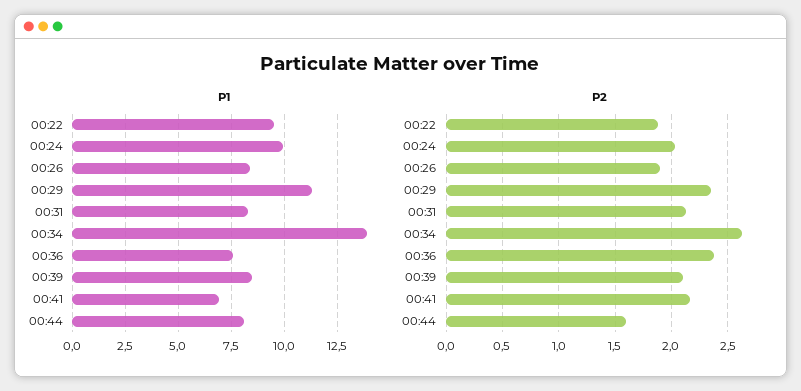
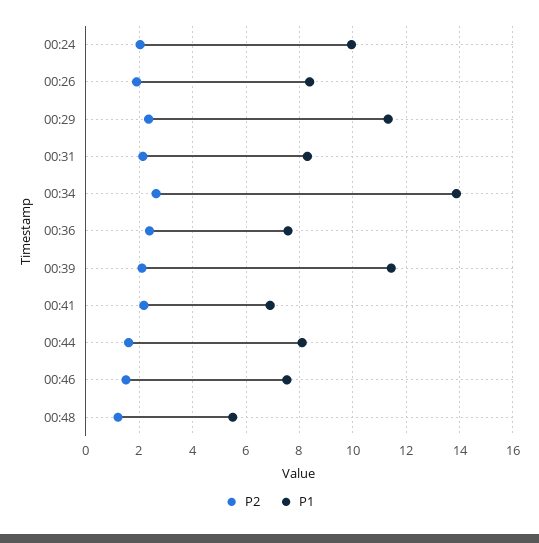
P1, 00:22: 9.5 -> none
P1, 00:39: 8.5 -> 11.5
P2, 00:22: 1.9 -> none
P2, 00:46: none -> 1.5
P1, 00:46: none -> 7.5
P2, 00:48: none -> 1.25
P1, 00:48: none -> 5.5

